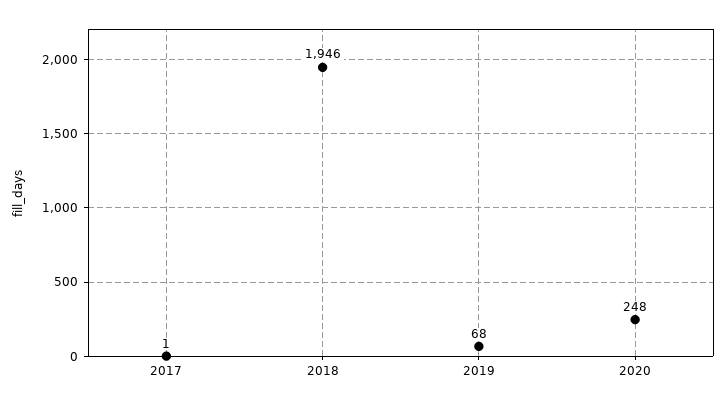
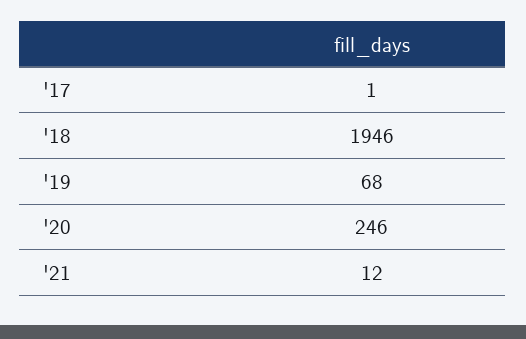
2020: 248 -> 246
'21: none -> 12

